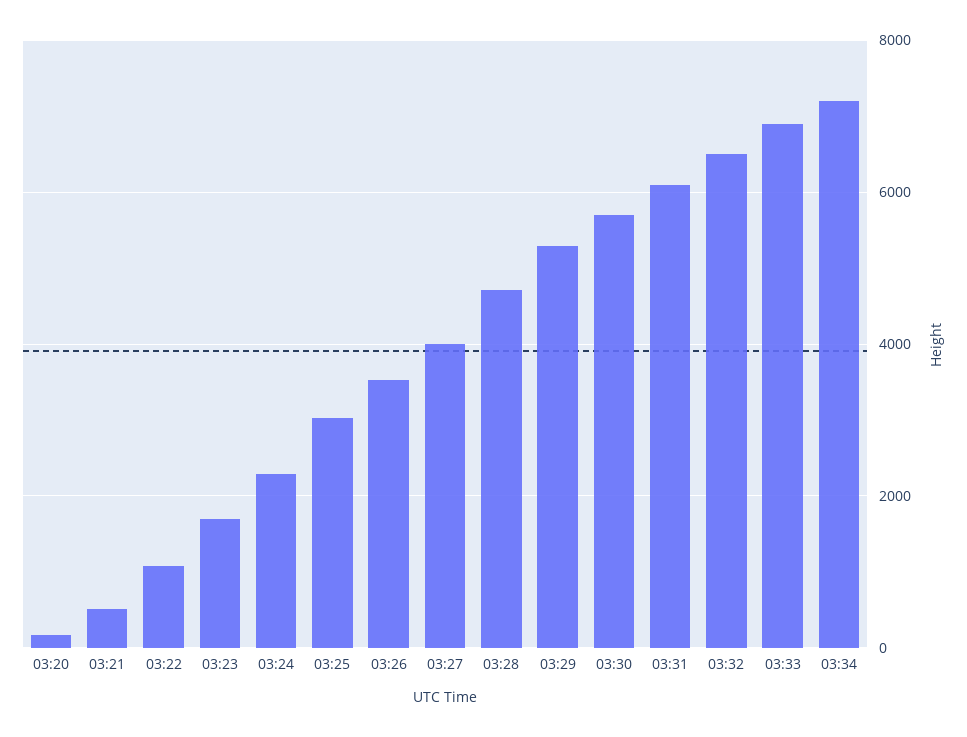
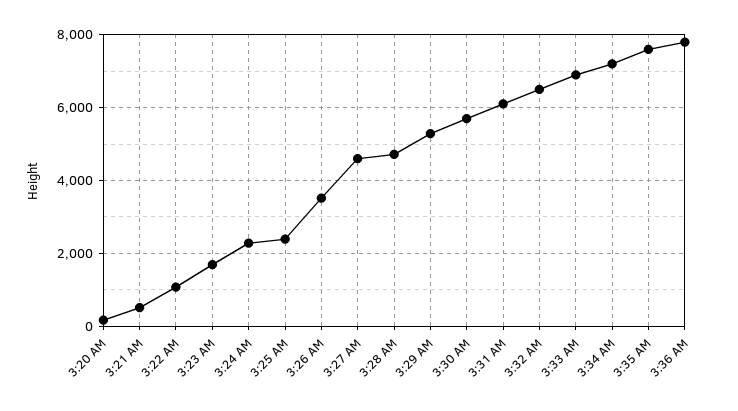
03:25: 3000 -> 2400
03:27: 4000 -> 4600
3:35 AM: none -> 7600
3:36 AM: none -> 7800

